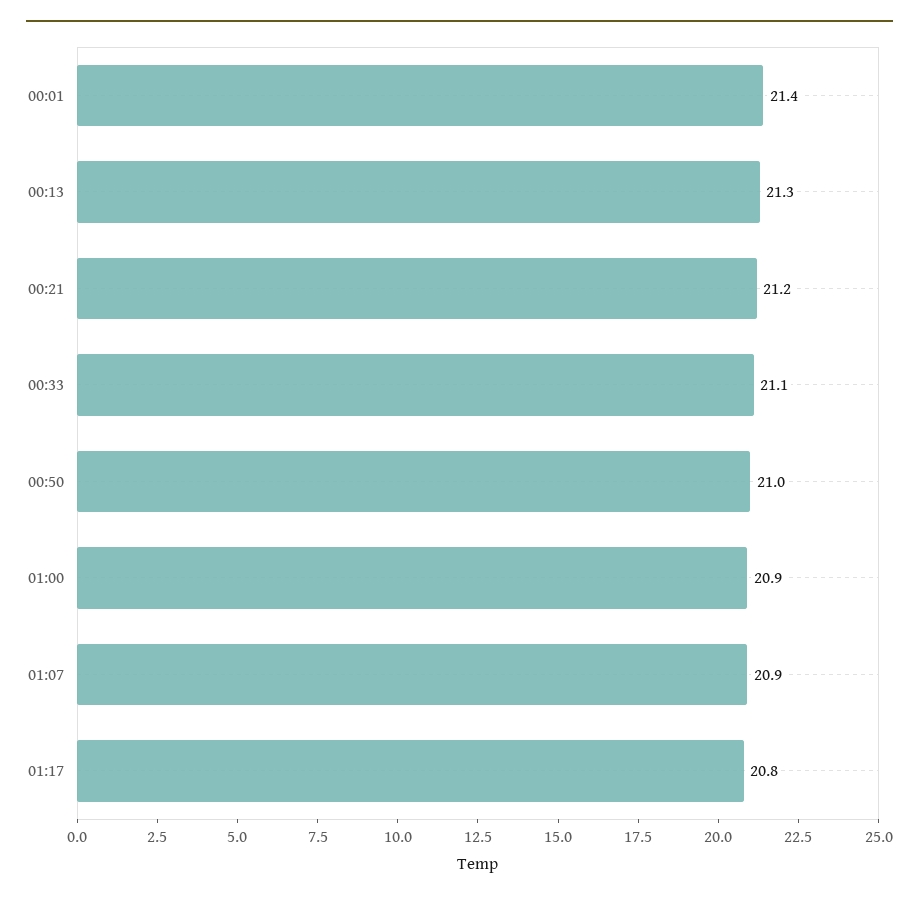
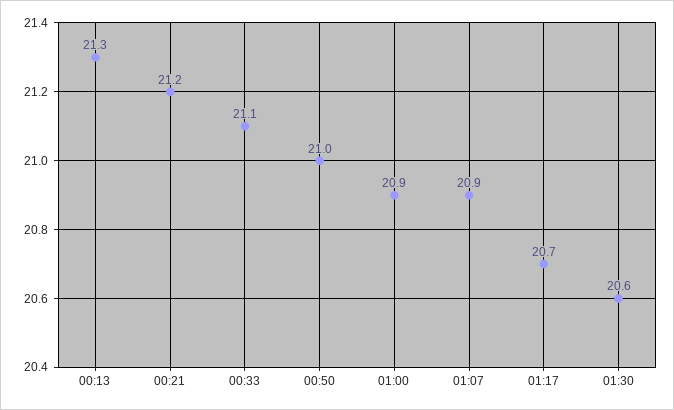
00:01: 21.4 -> none
01:17: 20.8 -> 20.7
01:30: none -> 20.6

